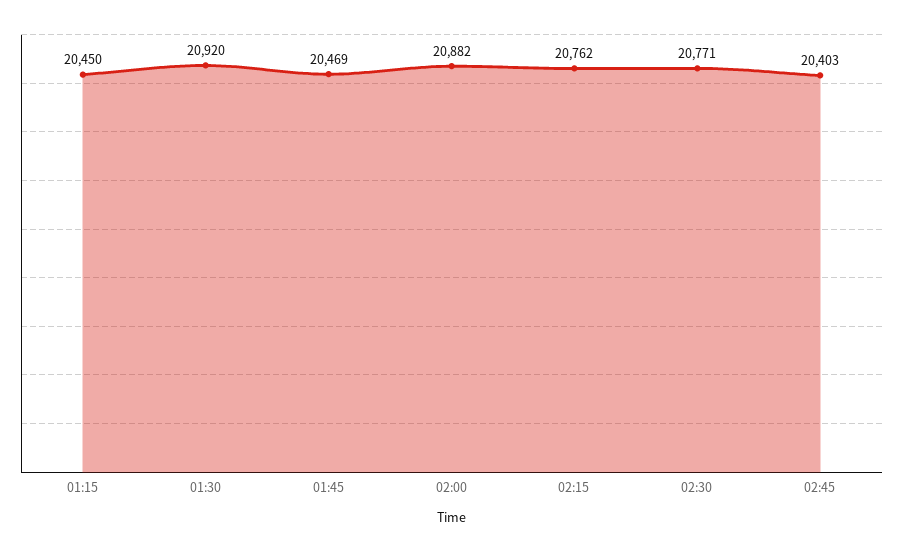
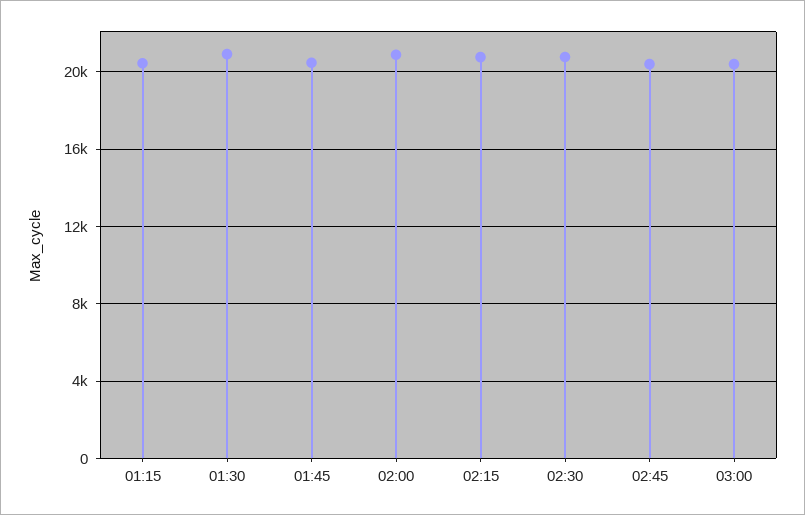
03:00: none -> 20500

